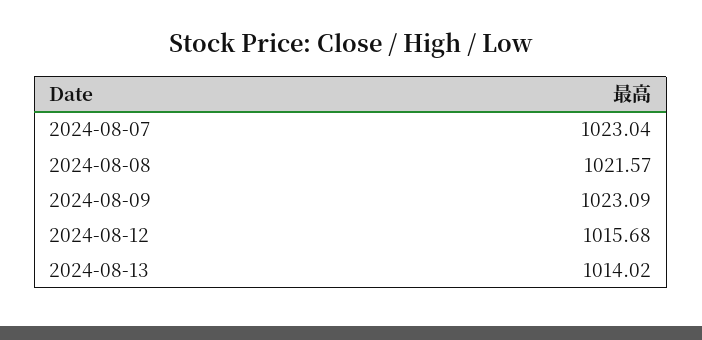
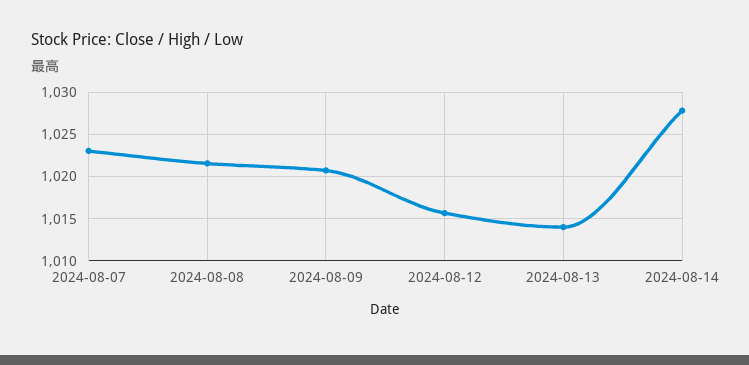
2024-08-09: 1023.09 -> 1021
2024-08-14: none -> 1028

